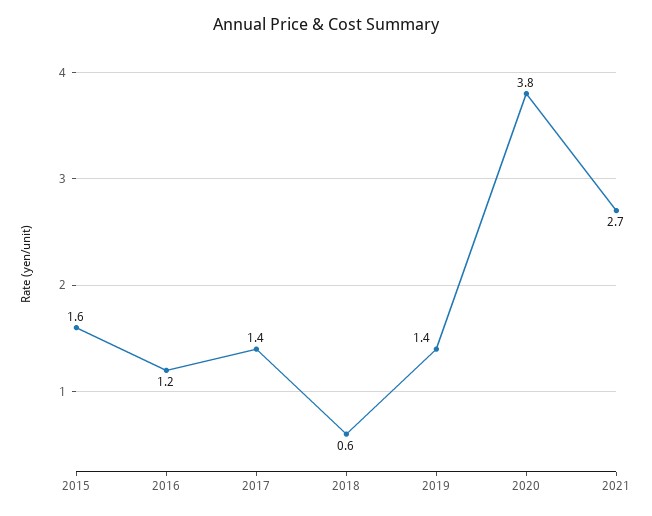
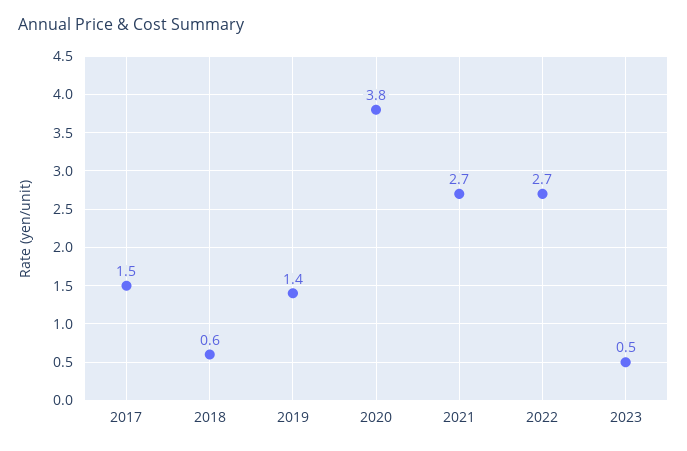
2015: 1.6 -> none
2016: 1.2 -> none
2017: 1.4 -> 1.5
2022: none -> 2.7
2023: none -> 0.5

